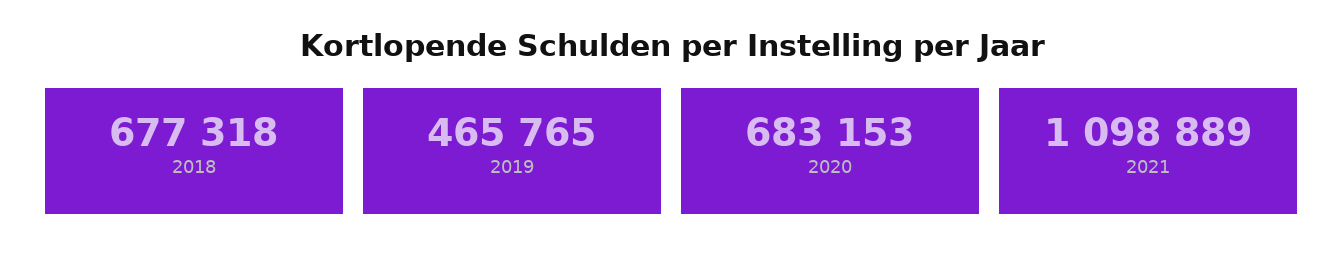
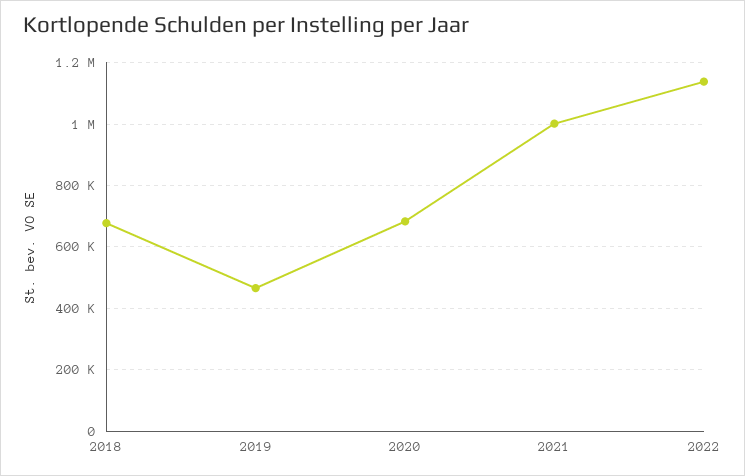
2021: 1098889 -> 1000000
2022: none -> 1140000

